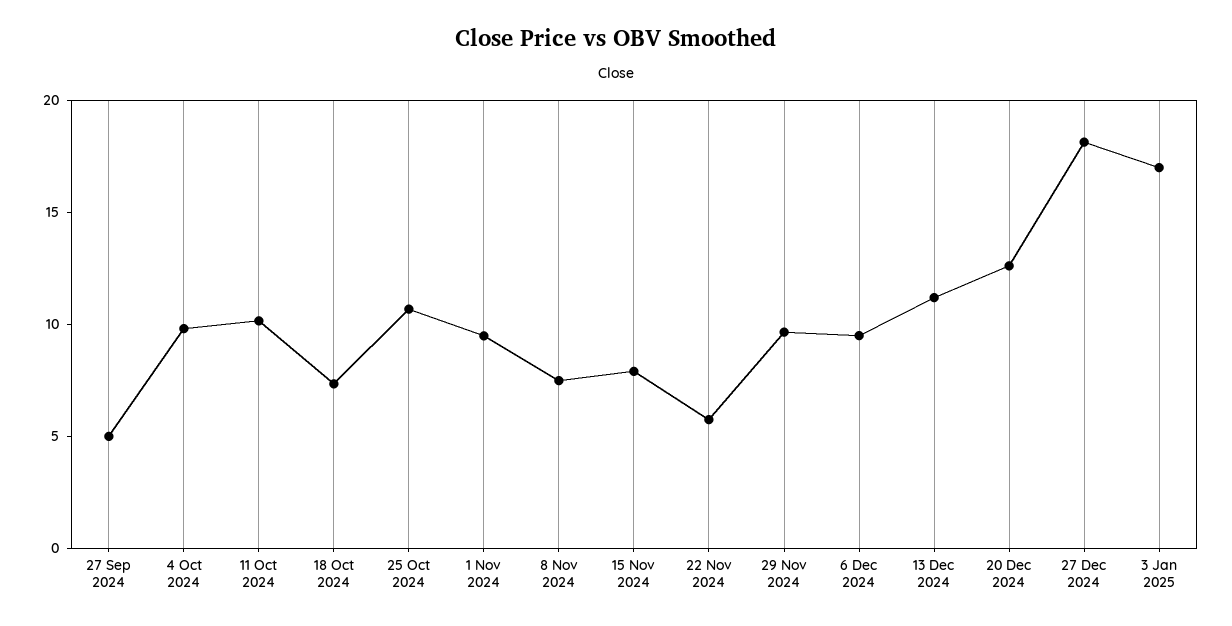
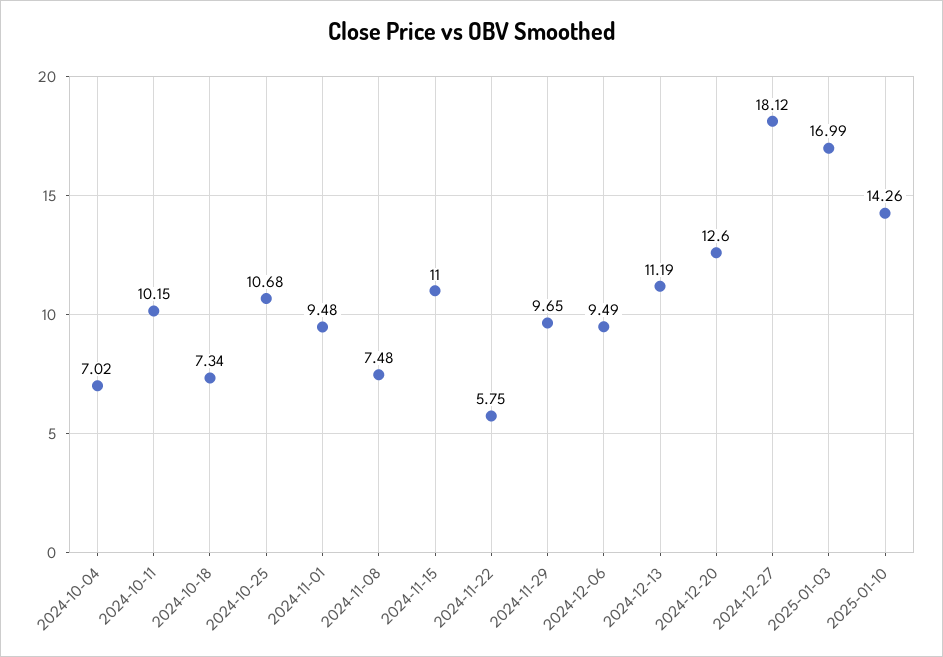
27 Sep 2024: 5 -> none
4 Oct 2024: 10 -> 7.02
15 Nov 2024: 8 -> 11
2025-01-10: none -> 14.26

